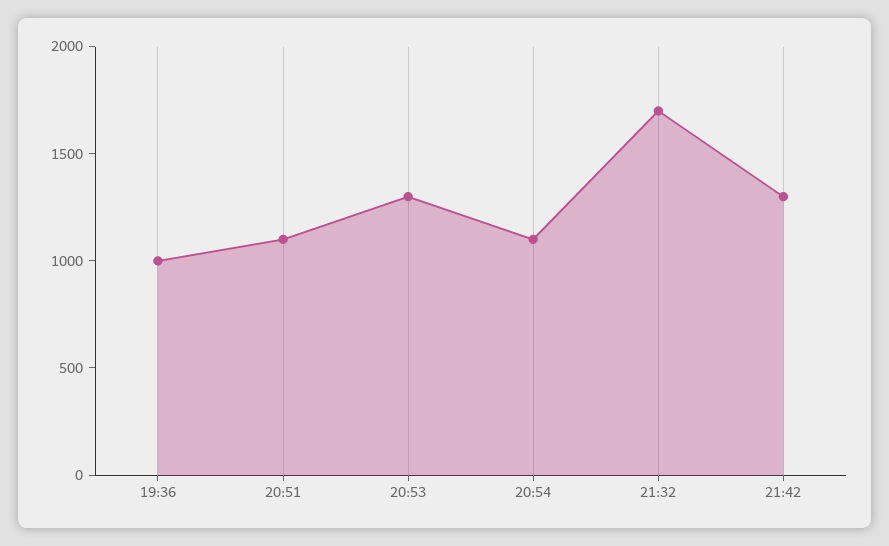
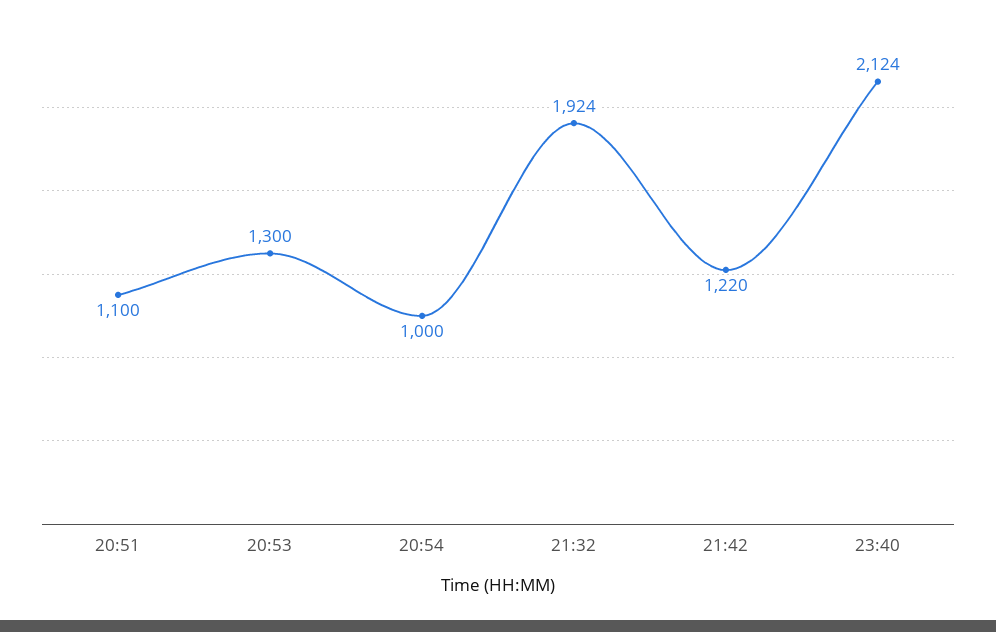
19:36: 1000 -> none
20:54: 1100 -> 1000
21:32: 1700 -> 1924
21:42: 1300 -> 1220
23:40: none -> 2124

